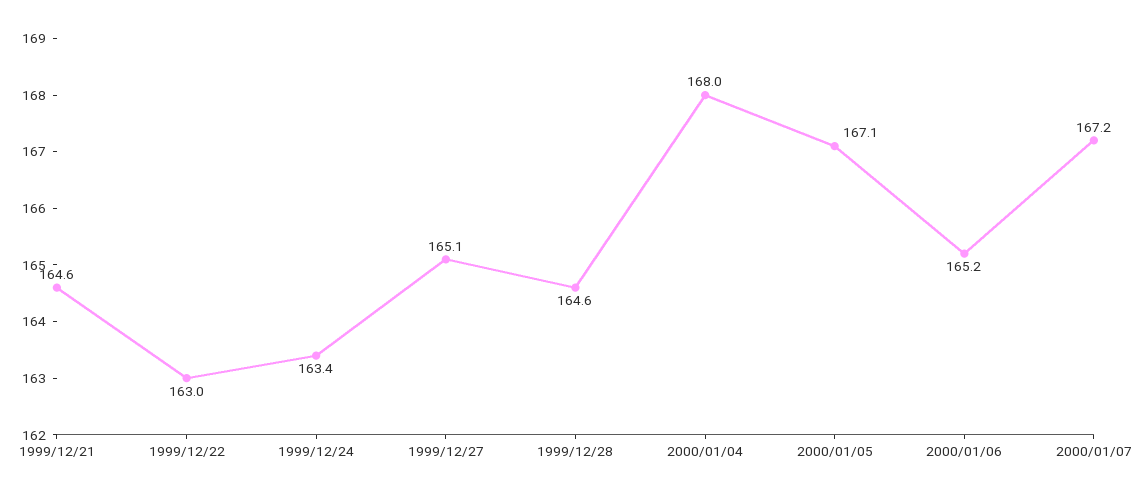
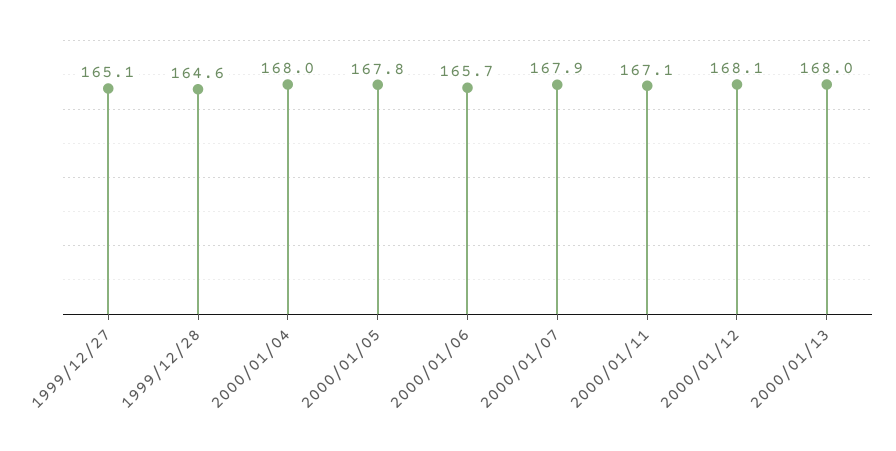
1999/12/21: 164.6 -> none
1999/12/22: 163 -> none
1999/12/24: 163.4 -> none
2000/01/05: 167.1 -> 167.8
2000/01/06: 165.2 -> 165.7
2000/01/07: 167.2 -> 167.9
2000/01/11: none -> 167.1
2000/01/12: none -> 168.1
2000/01/13: none -> 168

